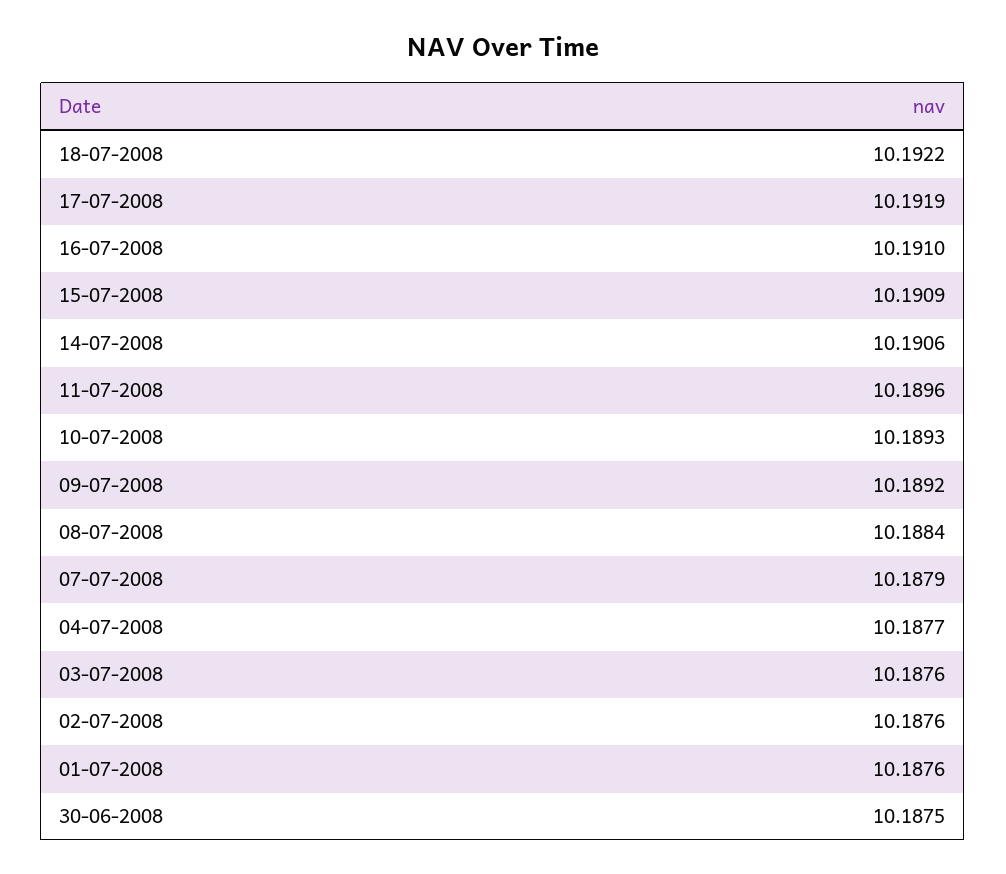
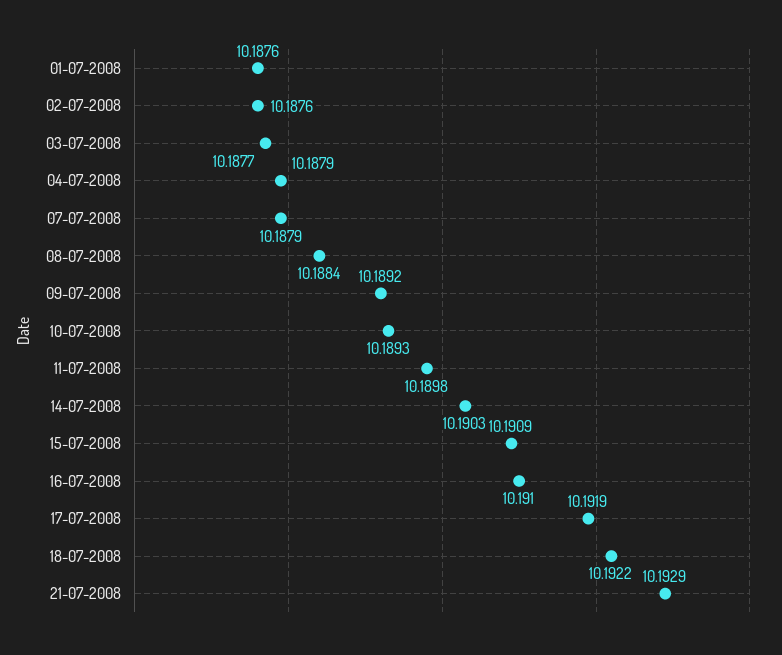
14-07-2008: 10.1906 -> 10.1903
11-07-2008: 10.1896 -> 10.1898
04-07-2008: 10.1877 -> 10.1879
03-07-2008: 10.1876 -> 10.1877
30-06-2008: 10.1875 -> none
21-07-2008: none -> 10.1929

